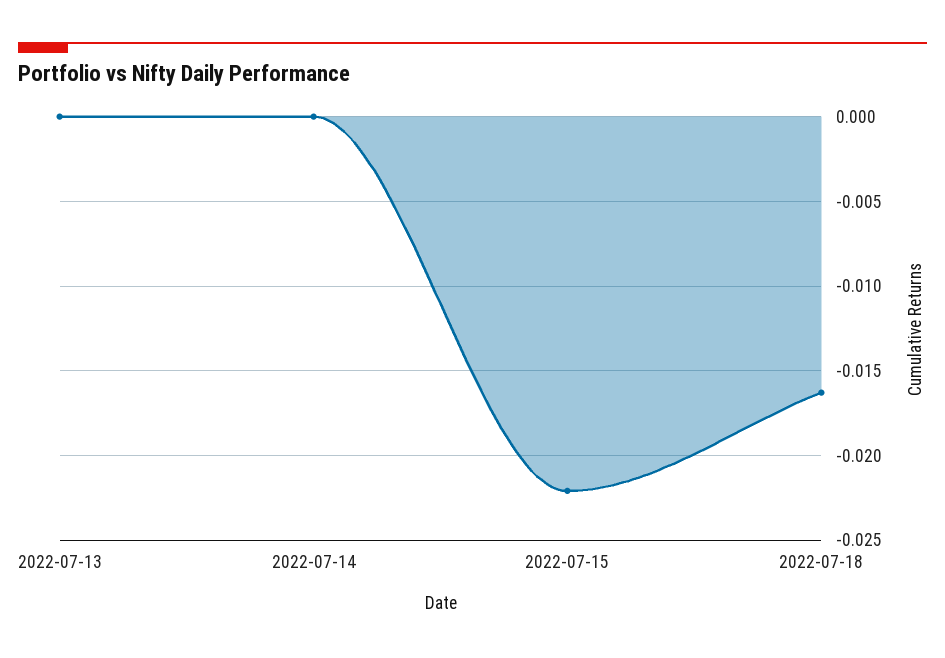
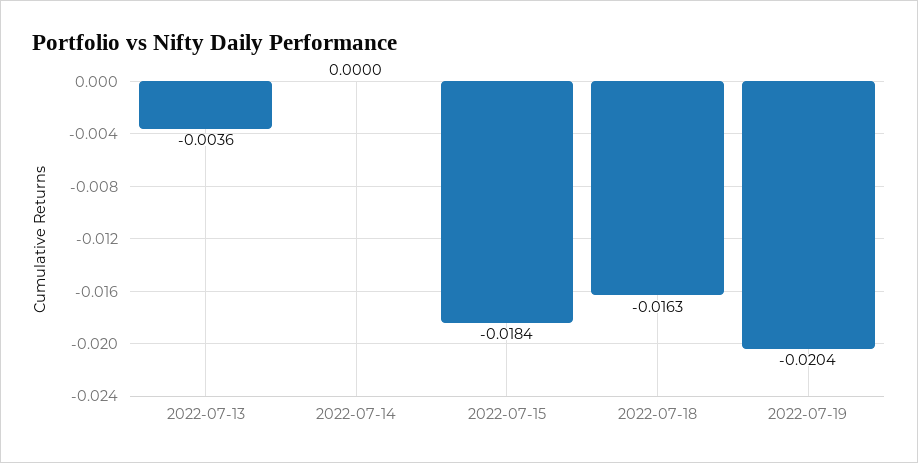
2022-07-13: 0 -> -0.0036
2022-07-15: -0.022 -> -0.0184
2022-07-19: none -> -0.0204

